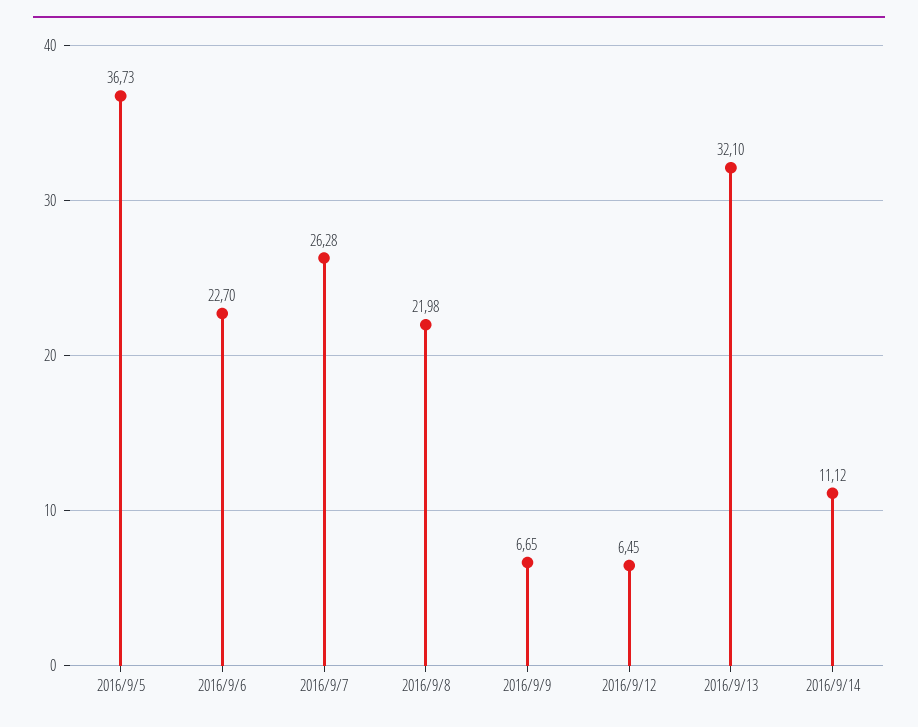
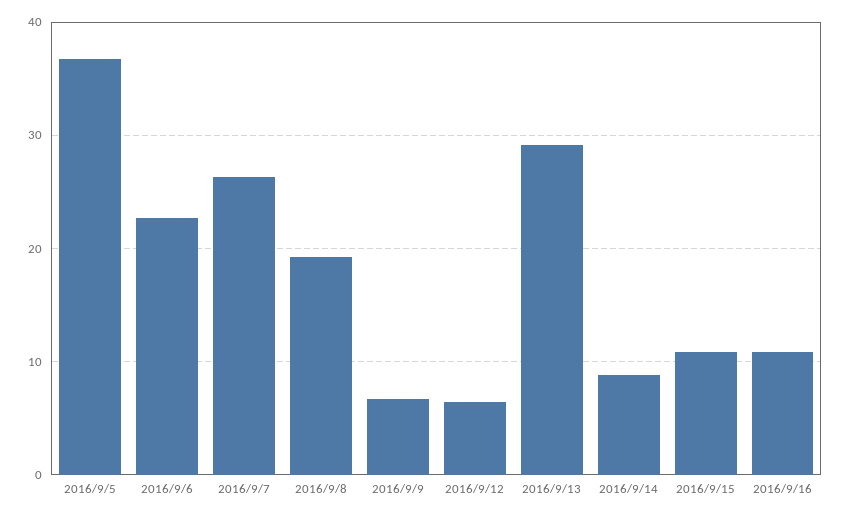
2016/9/8: 21.98 -> 19
2016/9/13: 32.1 -> 29
2016/9/14: 11.12 -> 9
2016/9/15: none -> 11
2016/9/16: none -> 11

